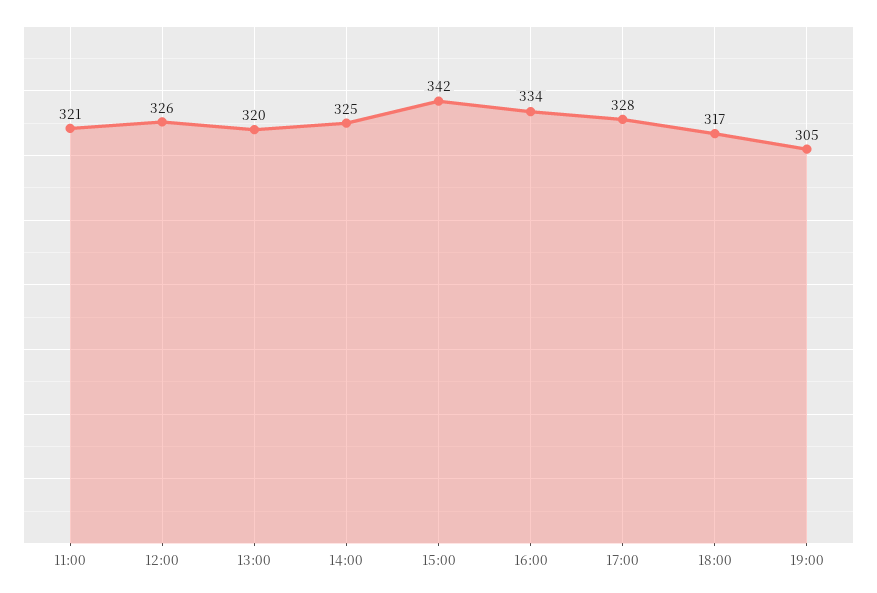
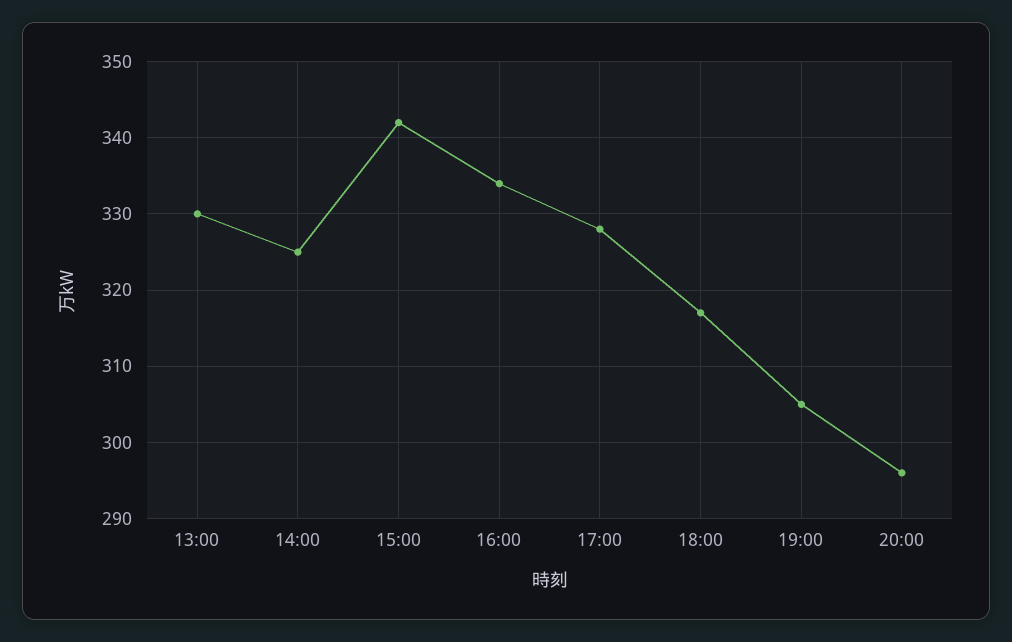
11:00: 321 -> none
12:00: 326 -> none
13:00: 320 -> 330
20:00: none -> 296

